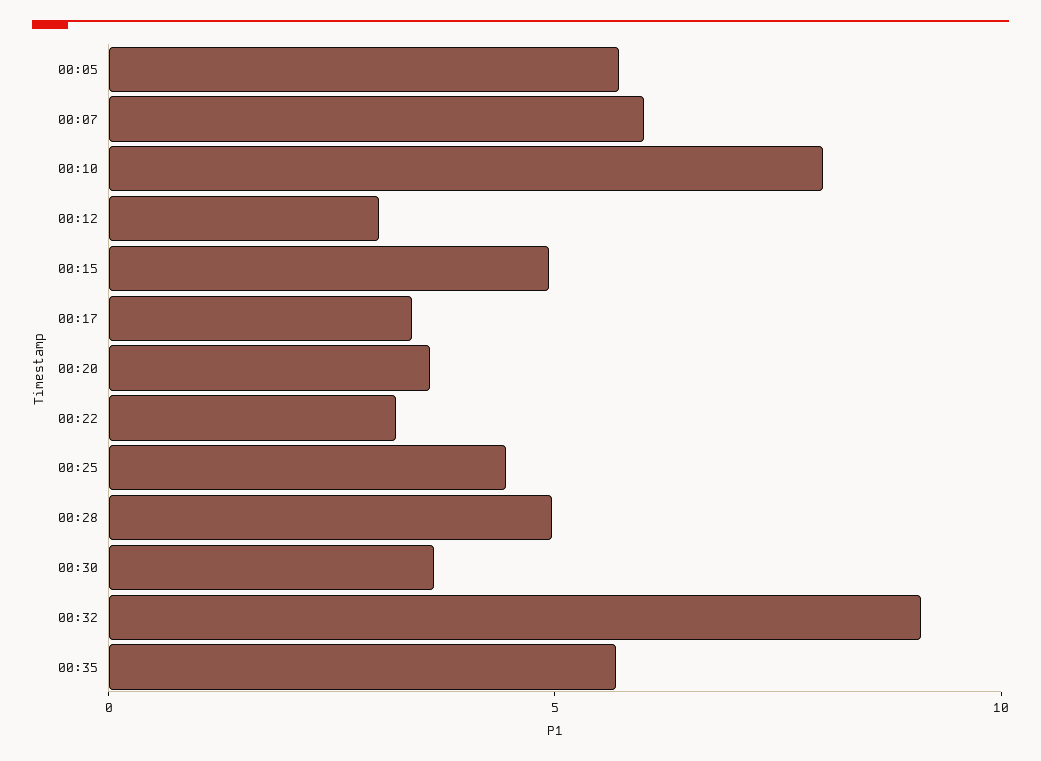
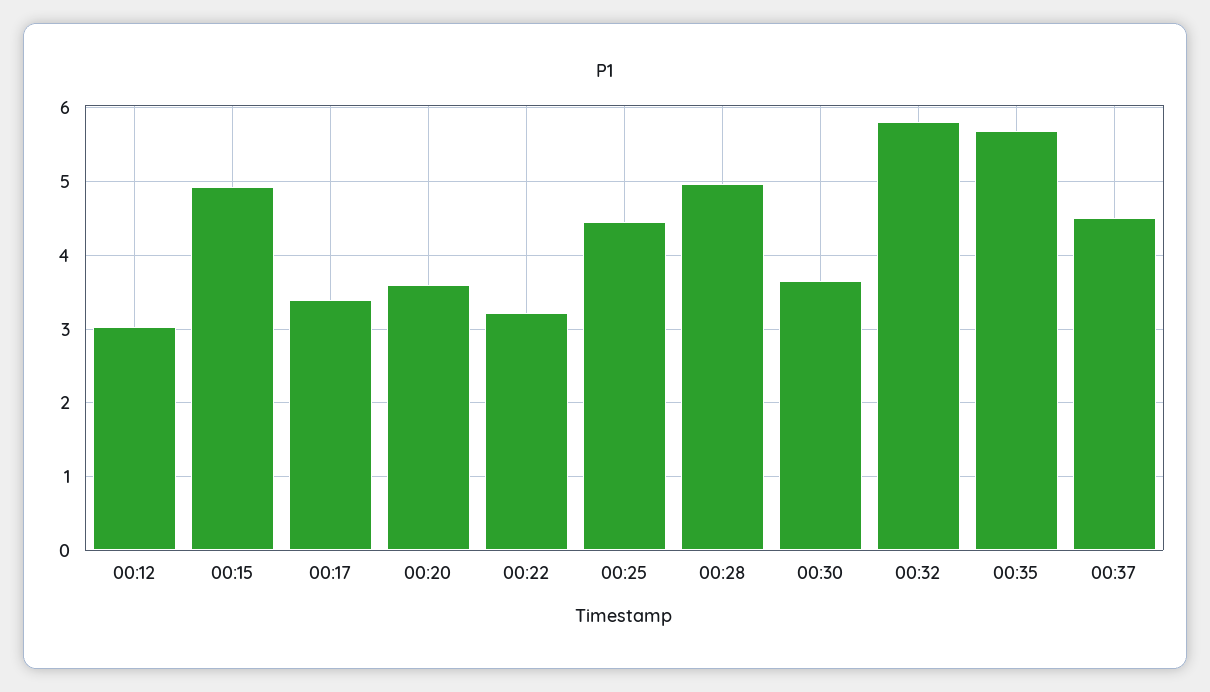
00:05: 6 -> none
00:07: 6 -> none
00:10: 8 -> none
00:32: 9 -> 5.8
00:37: none -> 4.5

